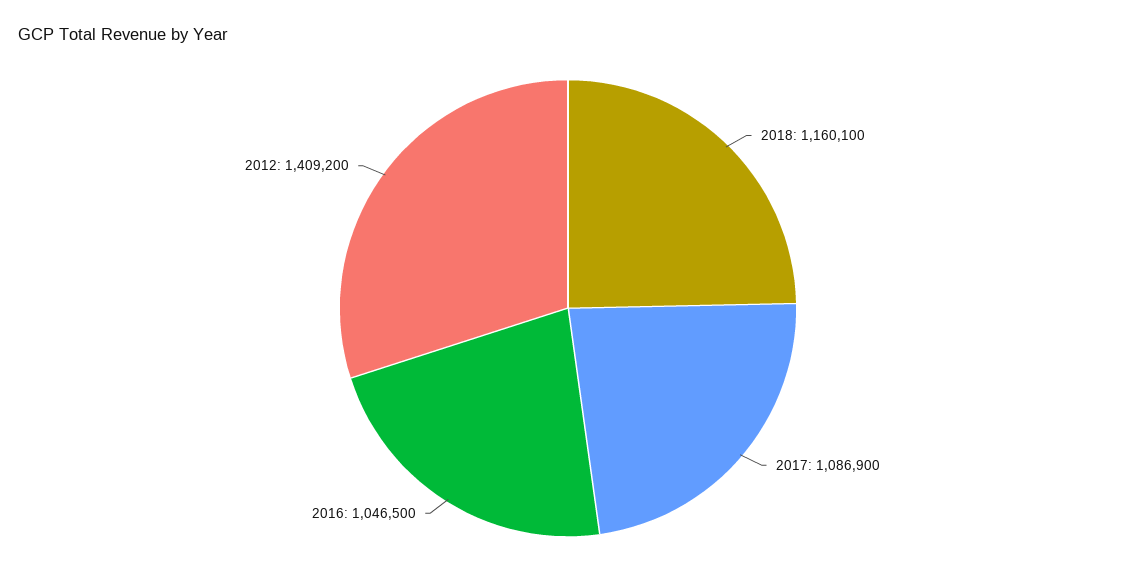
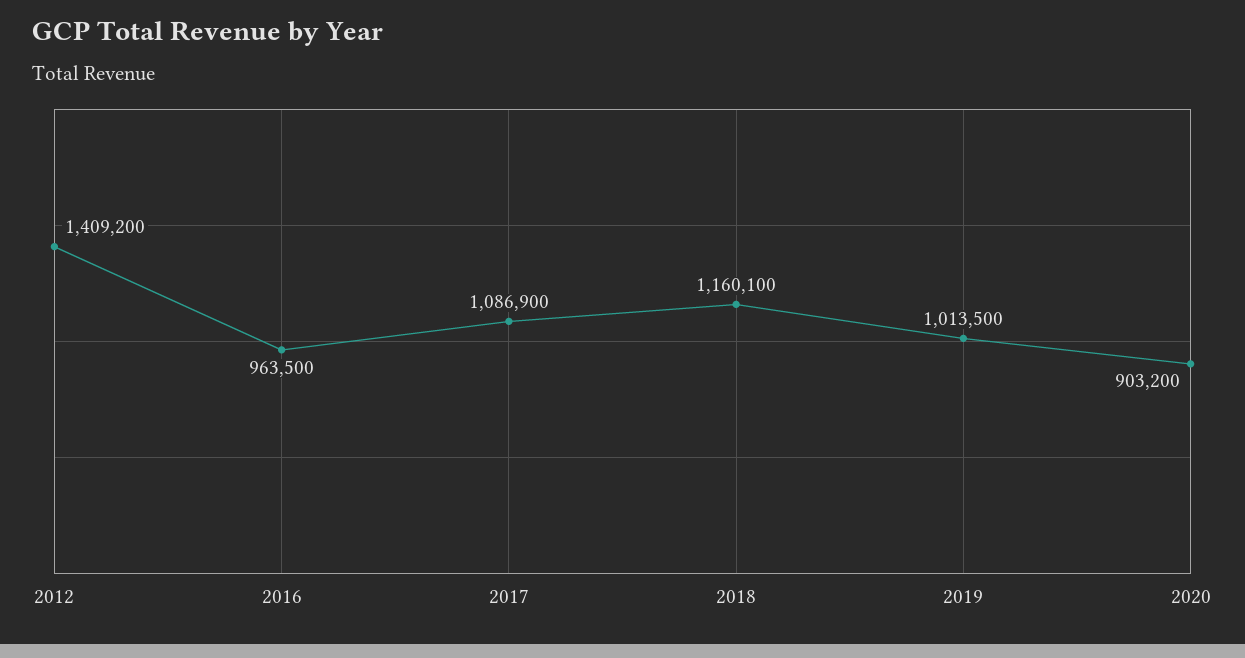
2016: 1046500 -> 963500
2019: none -> 1013500
2020: none -> 903200

